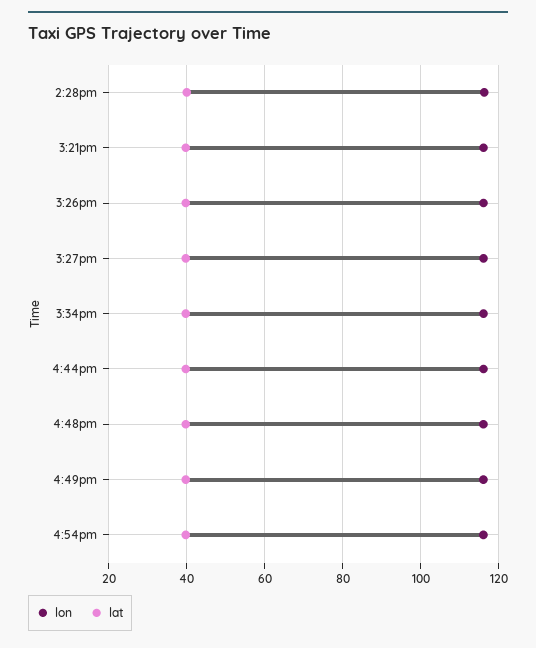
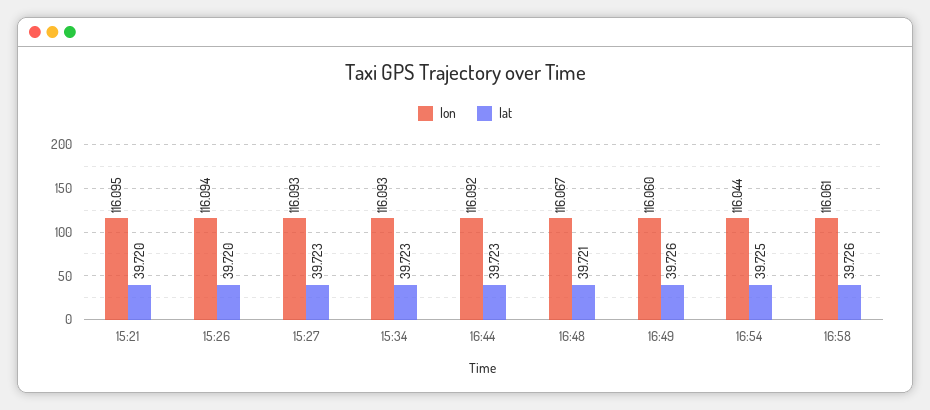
lon, 2:28pm: 116 -> none
lat, 2:28pm: 40 -> none
lon, 16:58: none -> 116.061
lat, 16:58: none -> 39.726

